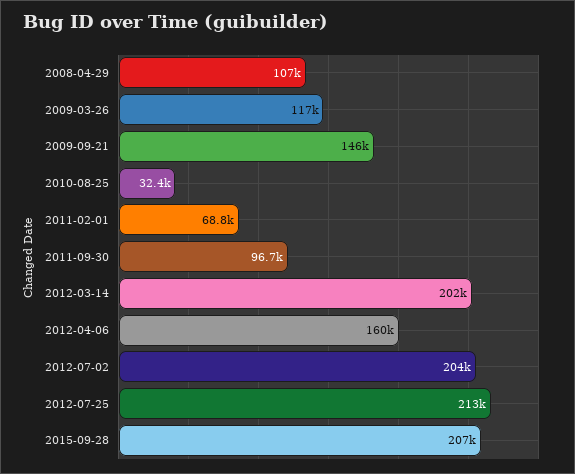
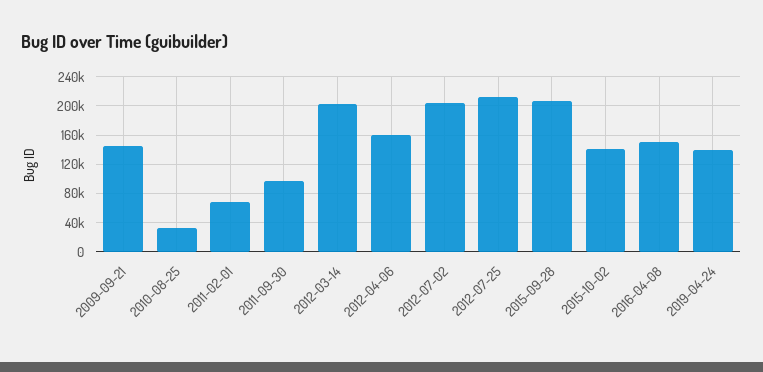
2008-04-29: 107000 -> none
2009-03-26: 117000 -> none
2015-10-02: none -> 140000
2016-04-08: none -> 150000
2019-04-24: none -> 140000

